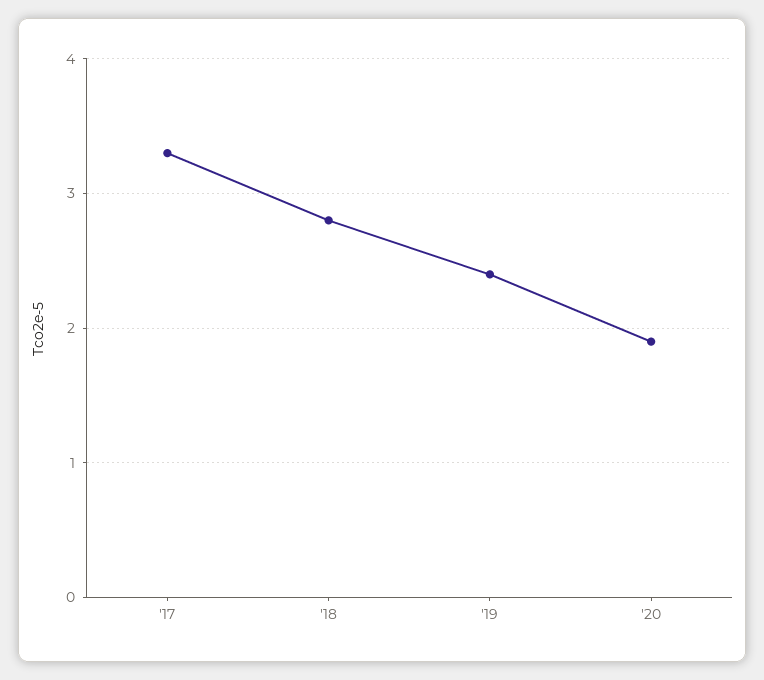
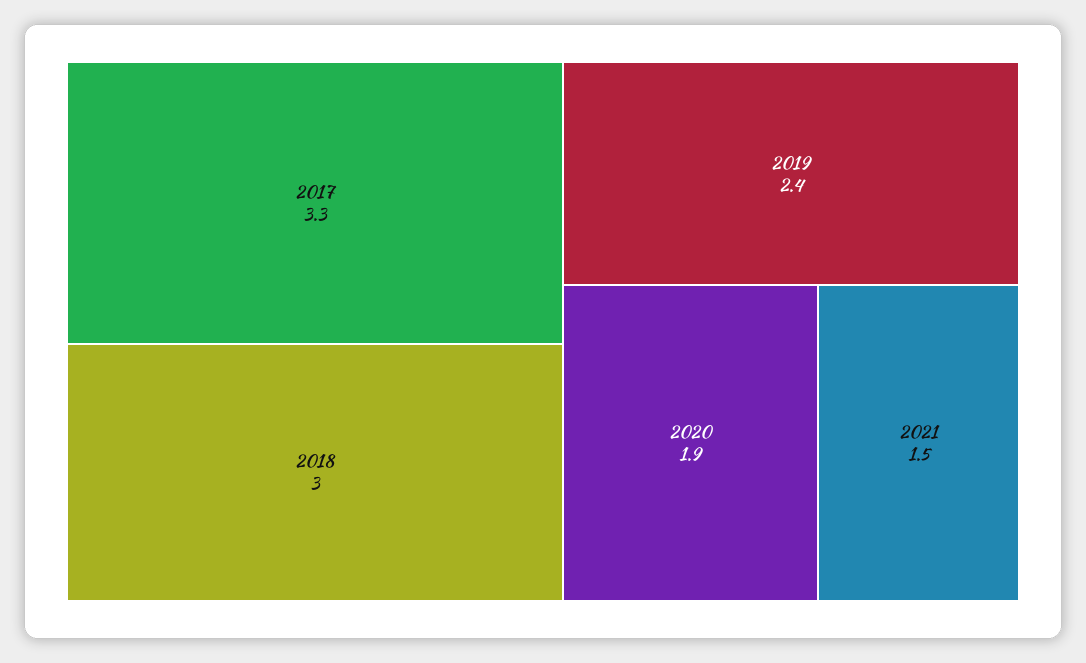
'18: 2.8 -> 3
2021: none -> 1.5

